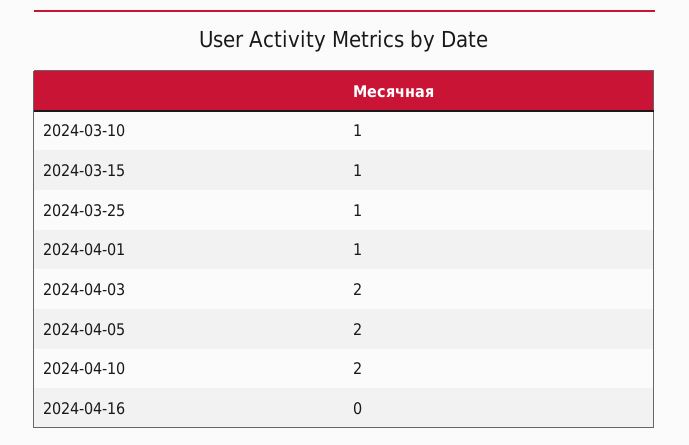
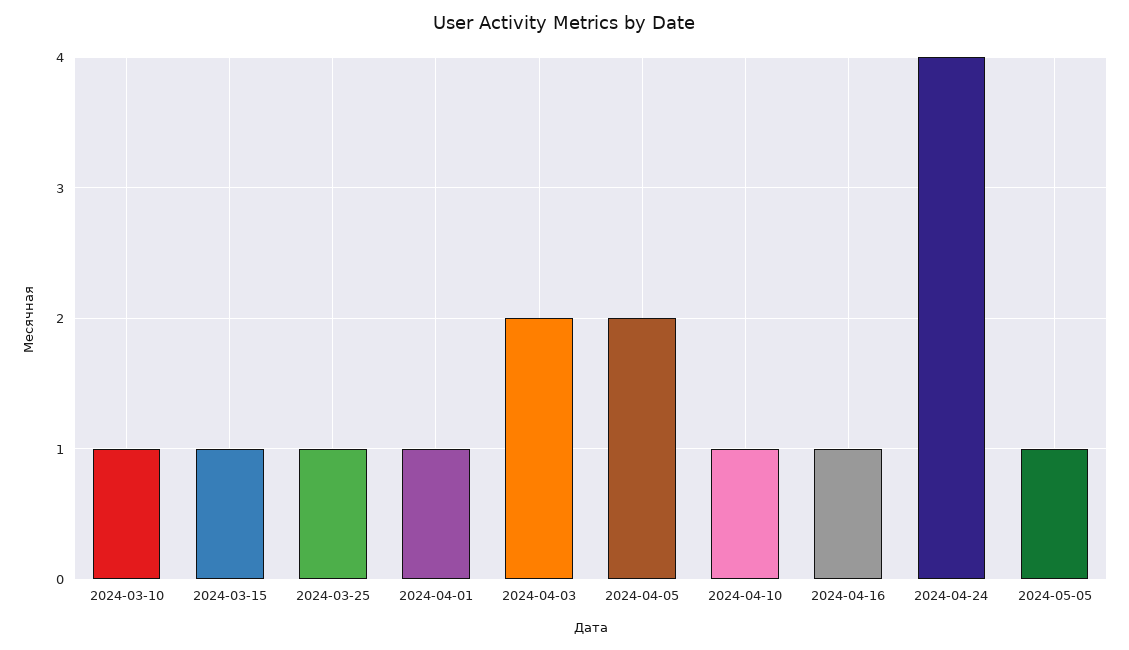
2024-04-10: 2 -> 1
2024-04-16: 0 -> 1
2024-04-24: none -> 4
2024-05-05: none -> 1

